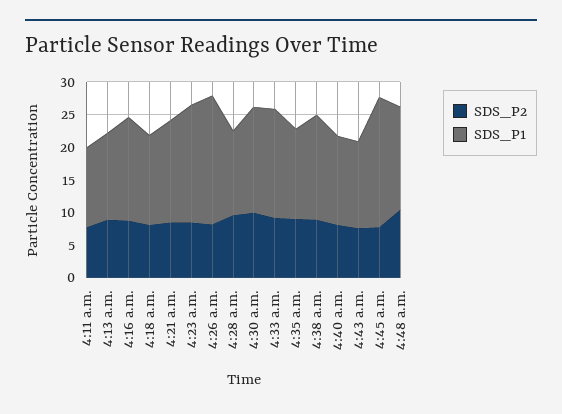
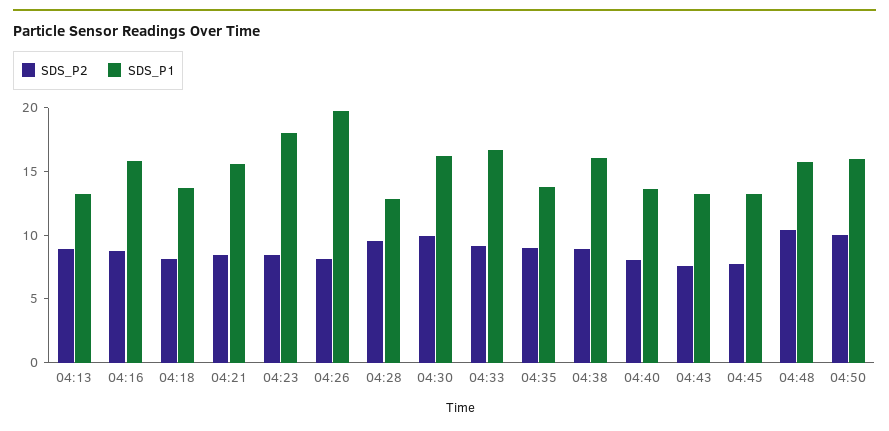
SDS_P2, 4:11 a.m.: 7.5 -> none
SDS_P1, 4:11 a.m.: 12.5 -> none
SDS_P1, 4:45 a.m.: 20 -> 13
SDS_P2, 04:50: none -> 10
SDS_P1, 04:50: none -> 16

